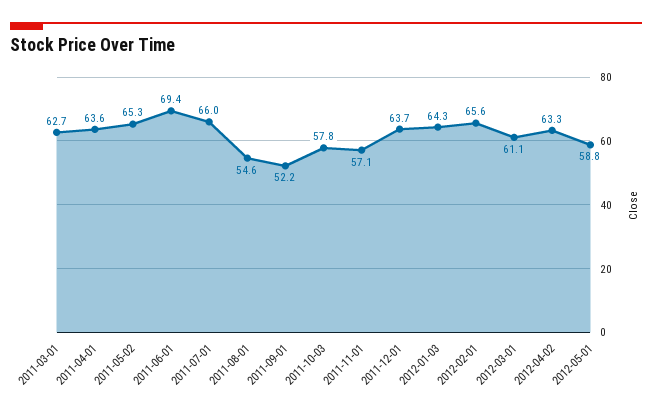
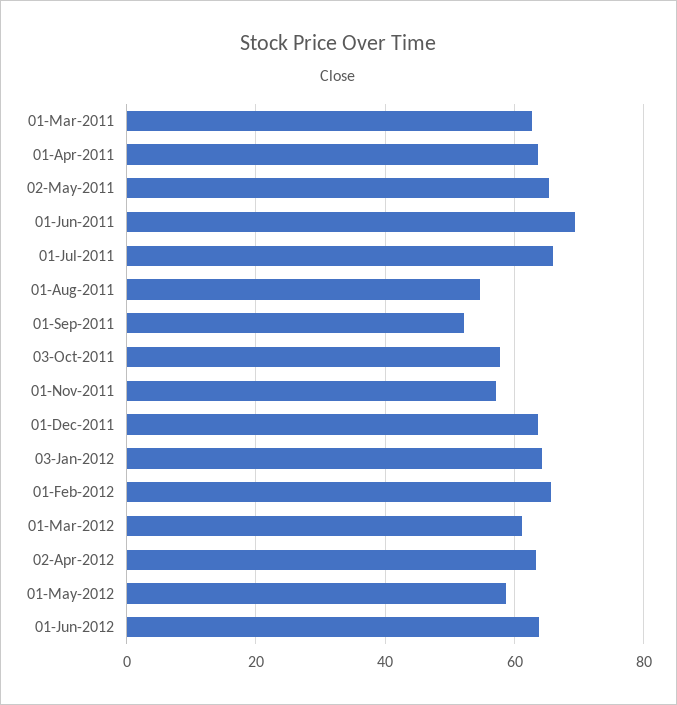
01-Jun-2012: none -> 64

